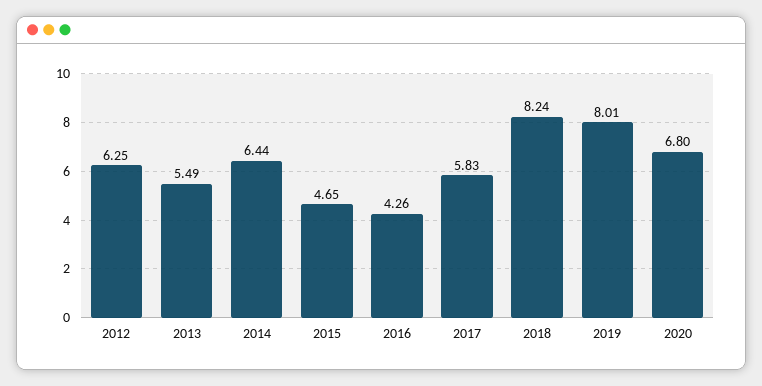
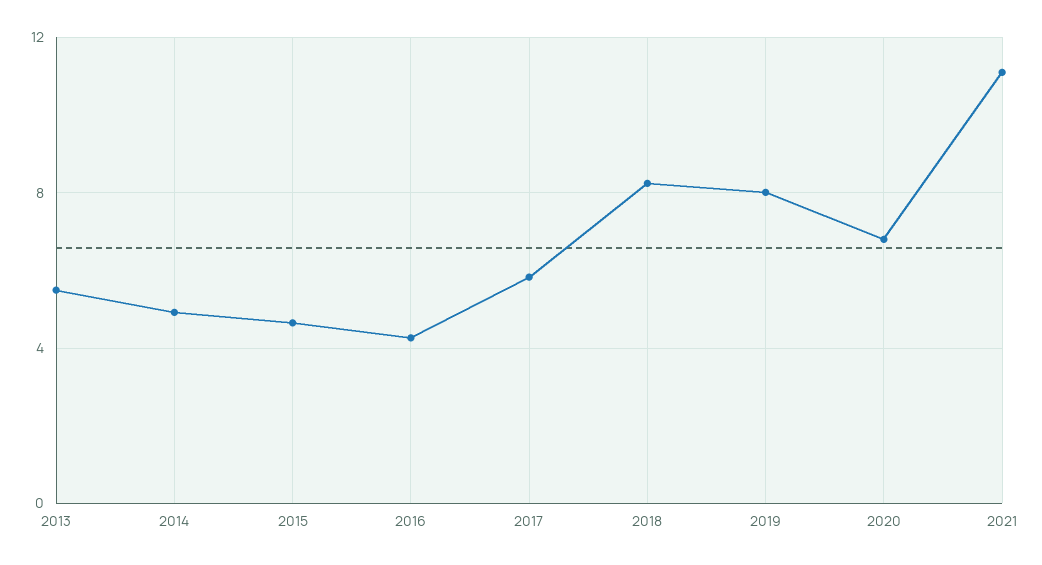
2012: 6.25 -> none
2014: 6.44 -> 5
2021: none -> 11

